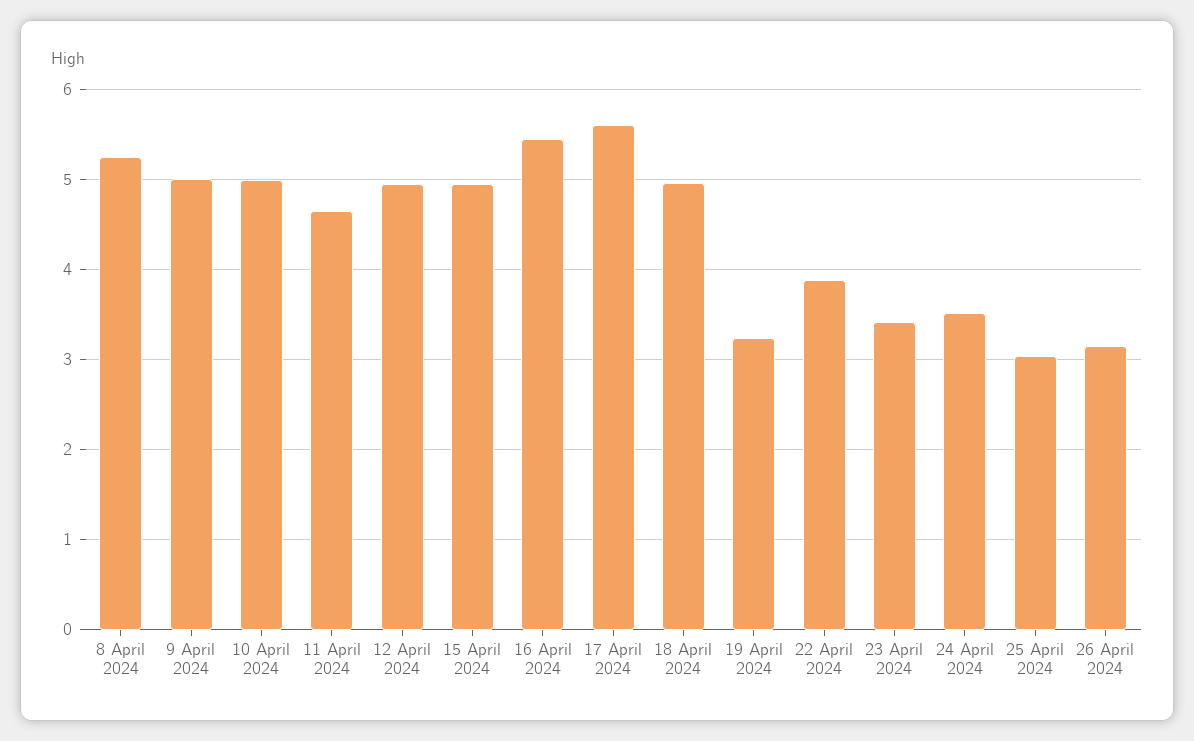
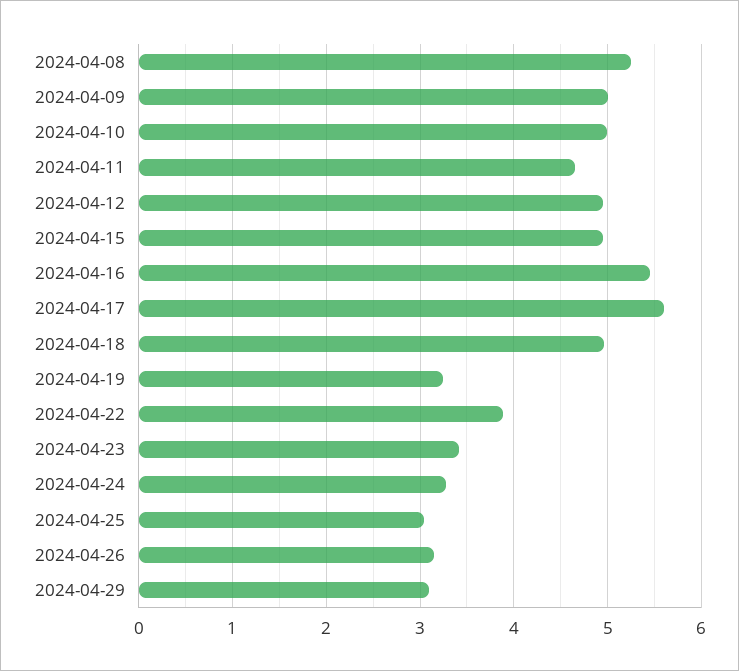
24 April 2024: 3.5 -> 3.3
2024-04-29: none -> 3.1

